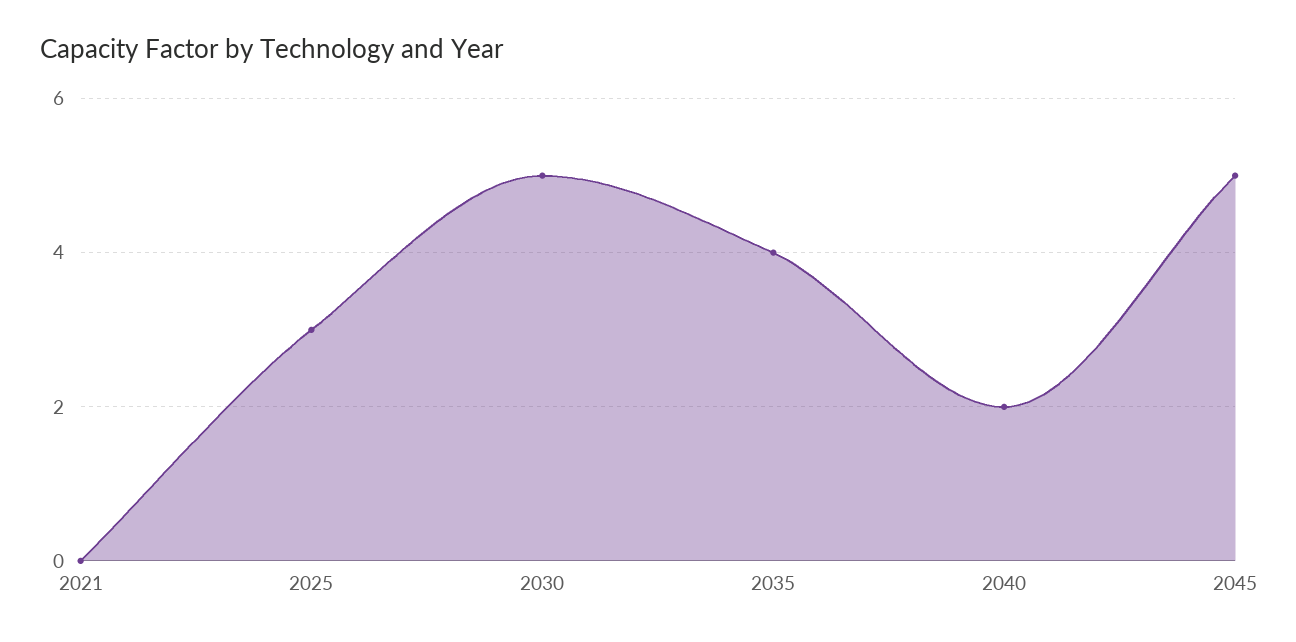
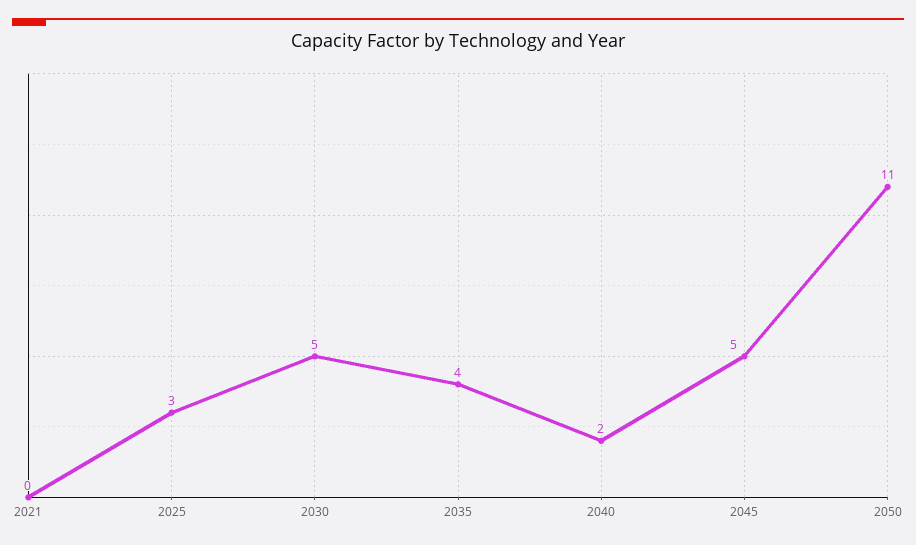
2050: none -> 11

